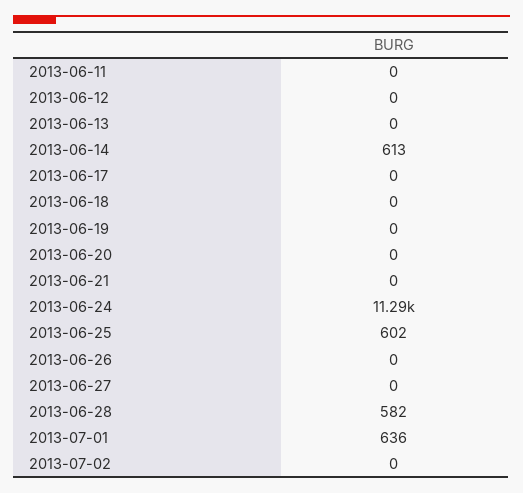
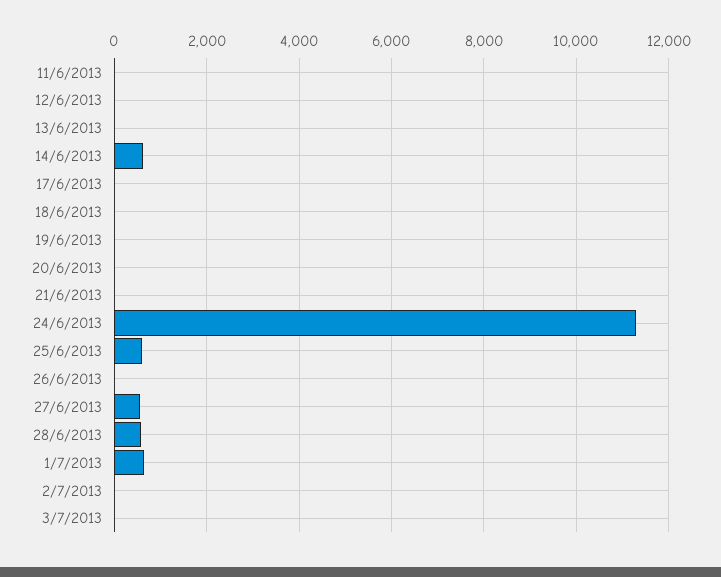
2013-06-27: 0 -> 600
3/7/2013: none -> 0

